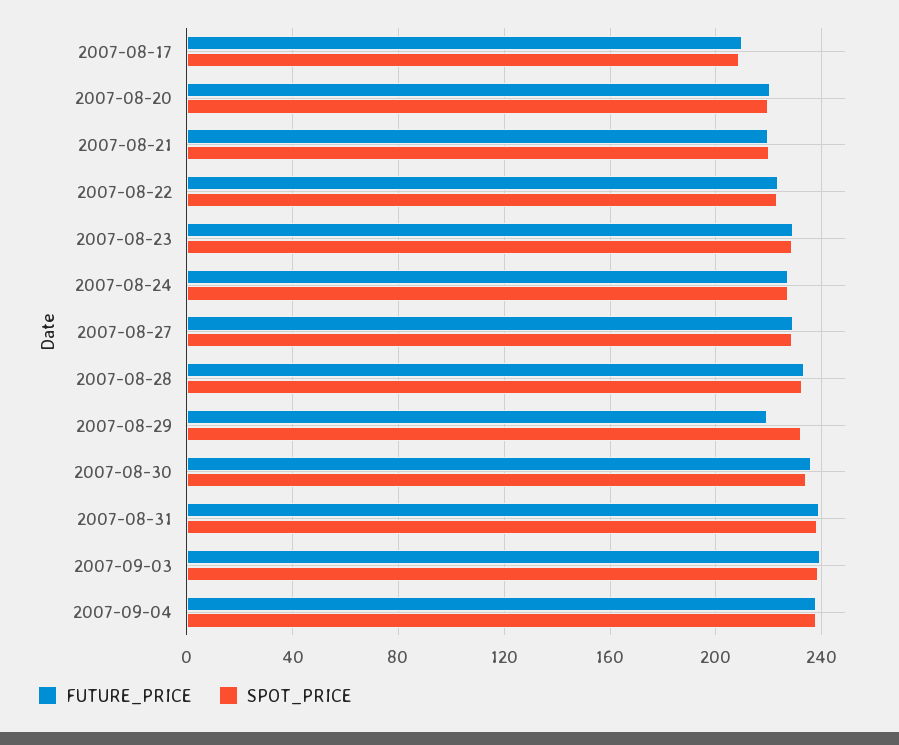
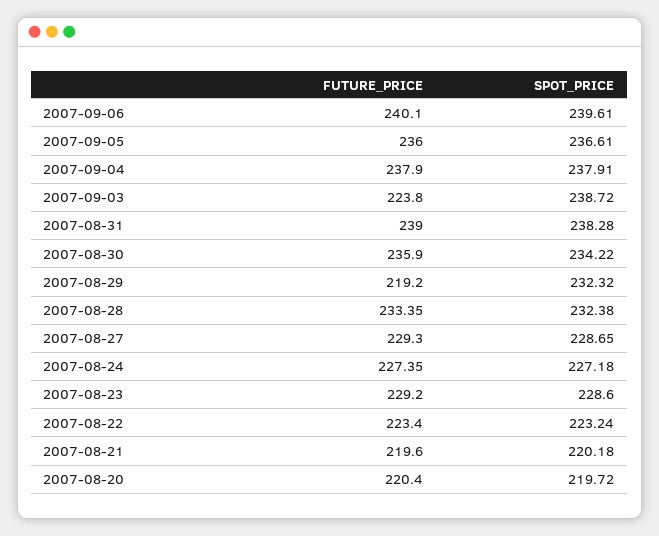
FUTURE_PRICE, 2007-08-17: 210 -> none
SPOT_PRICE, 2007-08-17: 210 -> none
FUTURE_PRICE, 2007-09-03: 240 -> 223.8
FUTURE_PRICE, 2007-09-06: none -> 240.1
SPOT_PRICE, 2007-09-06: none -> 239.61
FUTURE_PRICE, 2007-09-05: none -> 236
SPOT_PRICE, 2007-09-05: none -> 236.61

